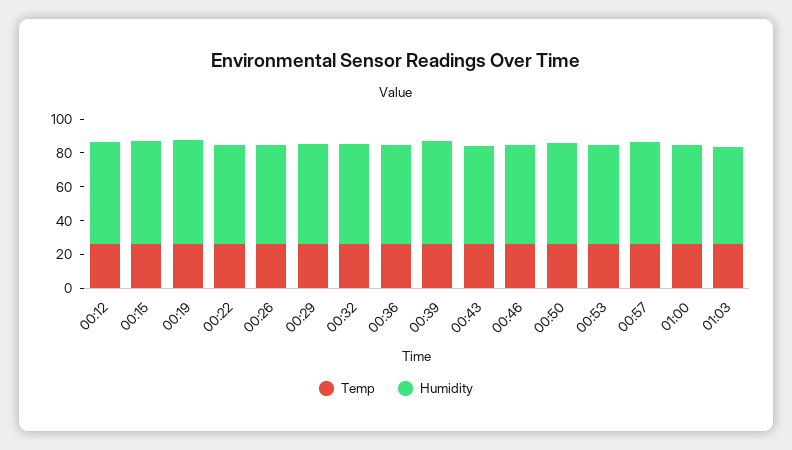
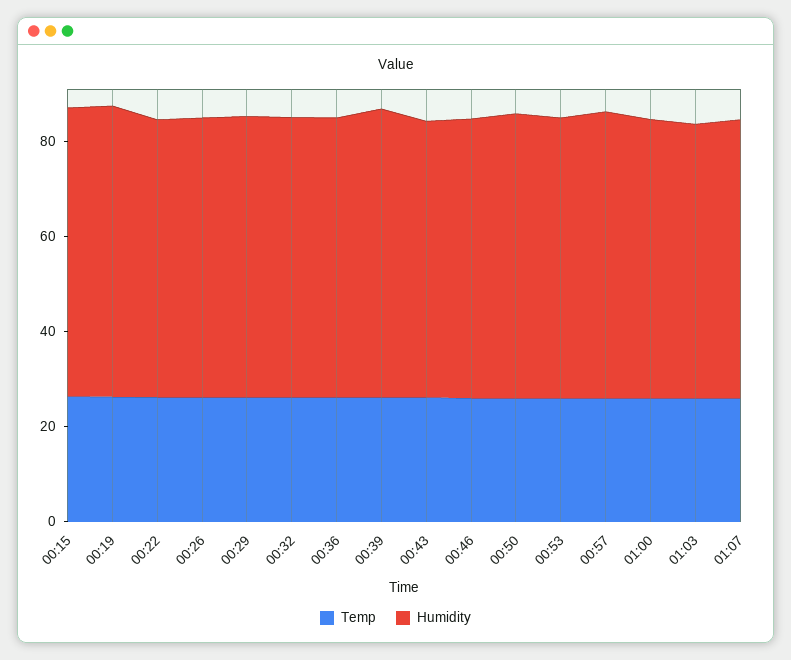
Temp, 00:12: 25 -> none
Humidity, 00:12: 60 -> none
Temp, 01:07: none -> 25
Humidity, 01:07: none -> 60

